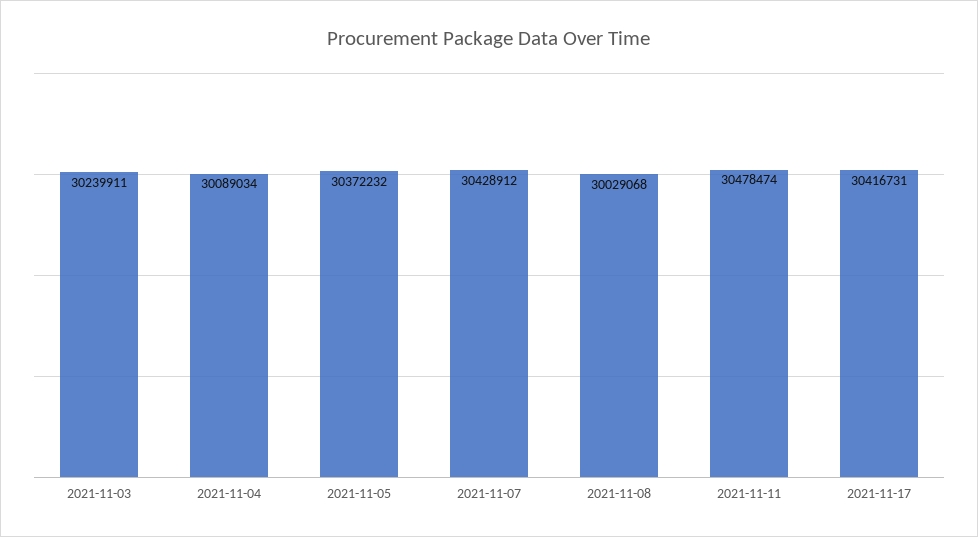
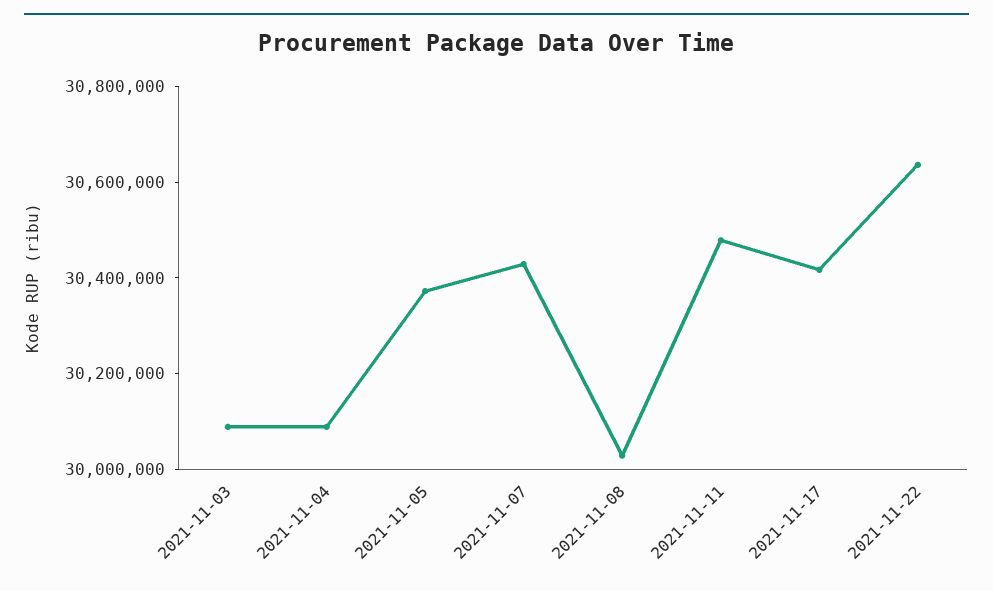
2021-11-03: 30239911 -> 30100000
2021-11-22: none -> 30650000

